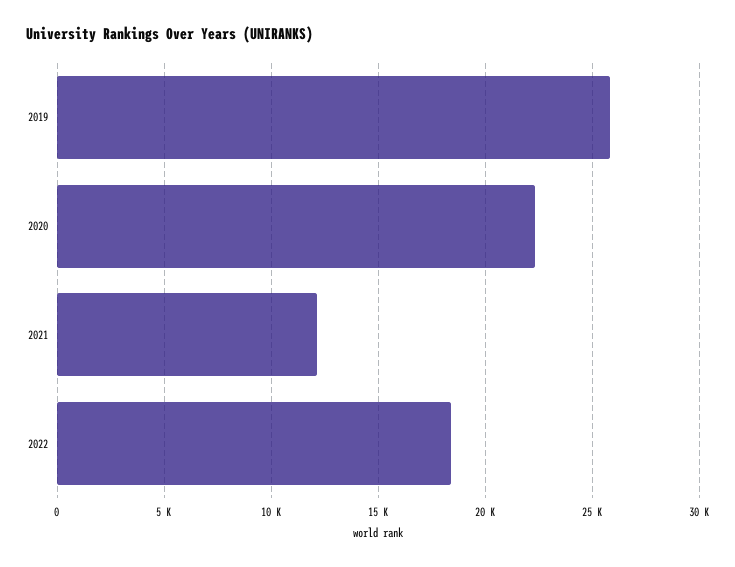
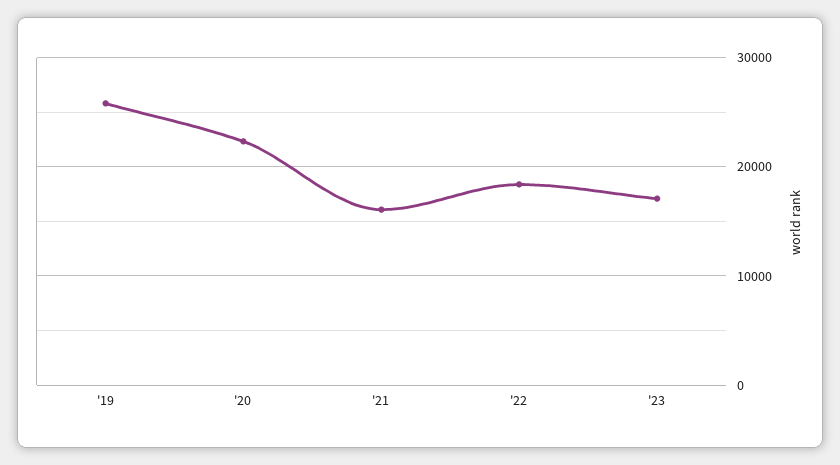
2021: 12000 -> 16000
'23: none -> 17000

